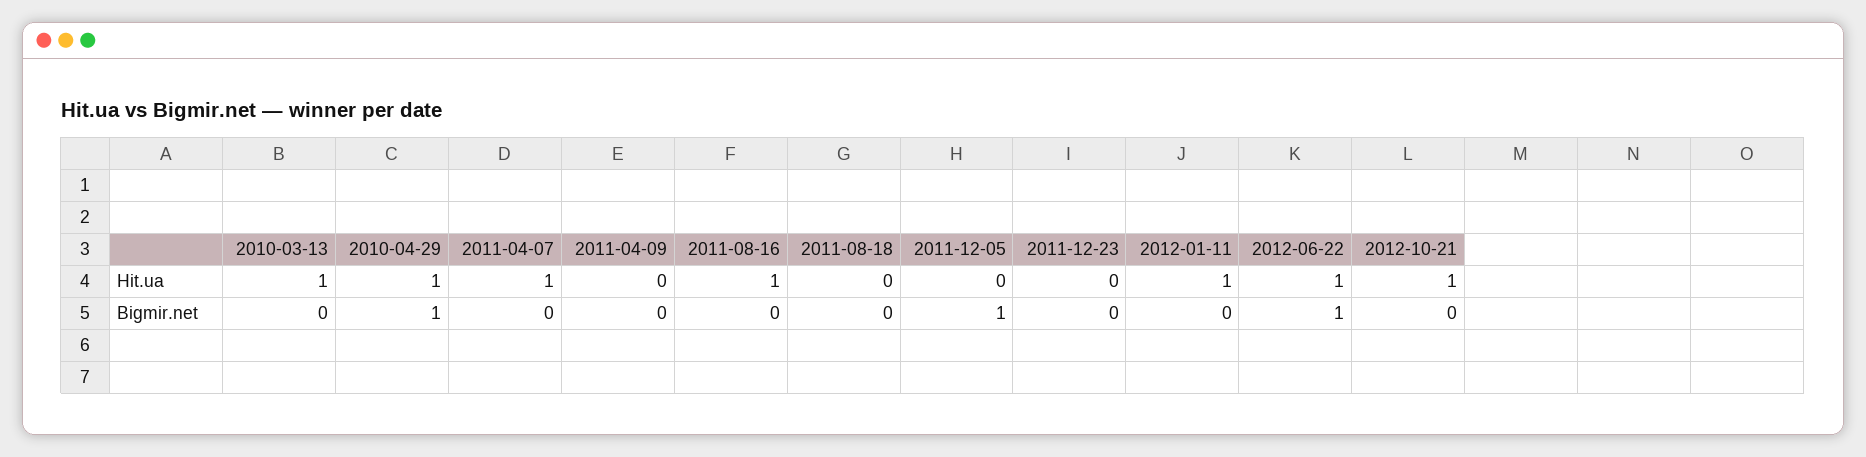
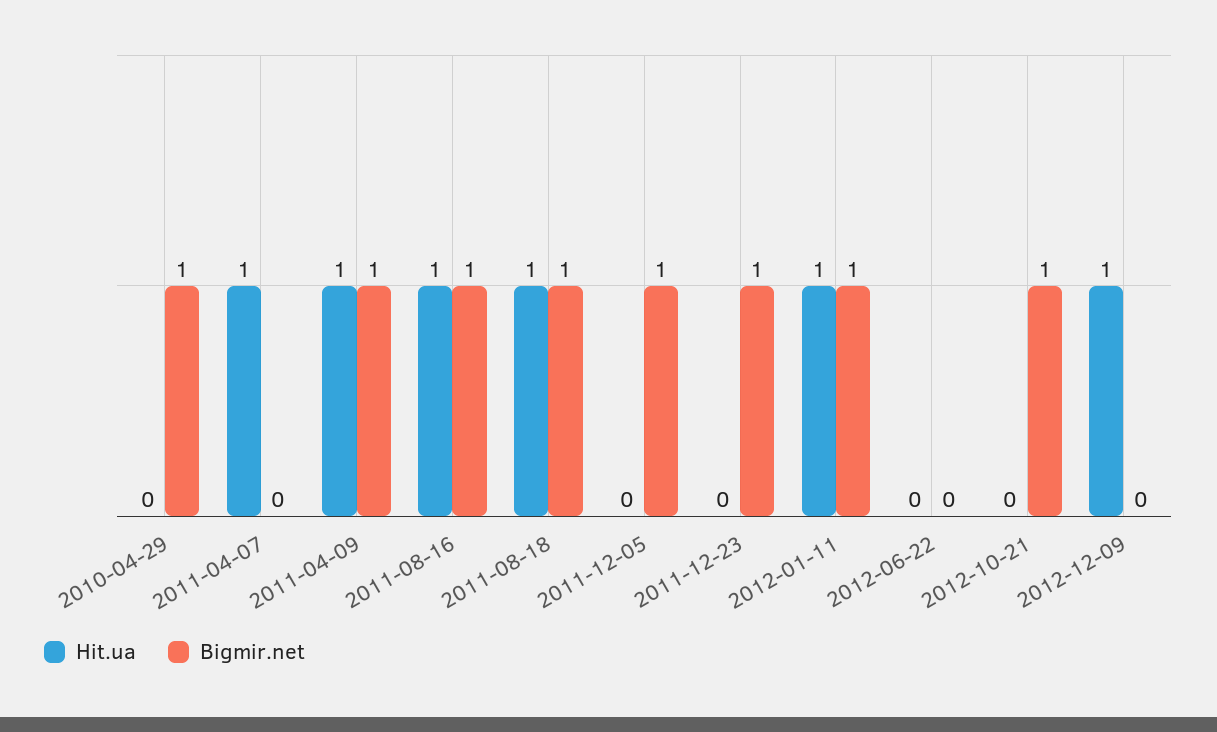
Hit.ua, 2010-03-13: 1 -> none
Hit.ua, 2010-04-29: 1 -> 0
Hit.ua, 2011-04-09: 0 -> 1
Hit.ua, 2011-08-18: 0 -> 1
Hit.ua, 2012-06-22: 1 -> 0
Hit.ua, 2012-10-21: 1 -> 0
Bigmir.net, 2010-03-13: 0 -> none
Bigmir.net, 2011-04-09: 0 -> 1
Bigmir.net, 2011-08-16: 0 -> 1
Bigmir.net, 2011-08-18: 0 -> 1
Bigmir.net, 2011-12-23: 0 -> 1
Bigmir.net, 2012-01-11: 0 -> 1
Bigmir.net, 2012-06-22: 1 -> 0
Bigmir.net, 2012-10-21: 0 -> 1
Hit.ua, 2012-12-09: none -> 1
Bigmir.net, 2012-12-09: none -> 0

